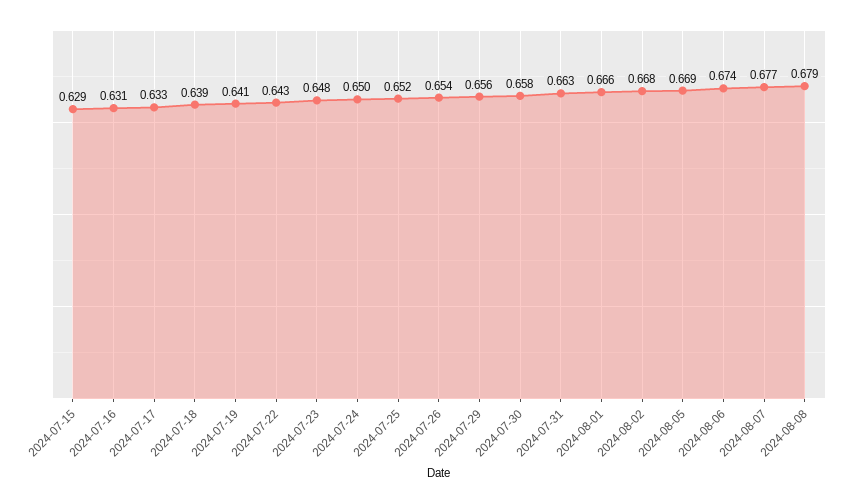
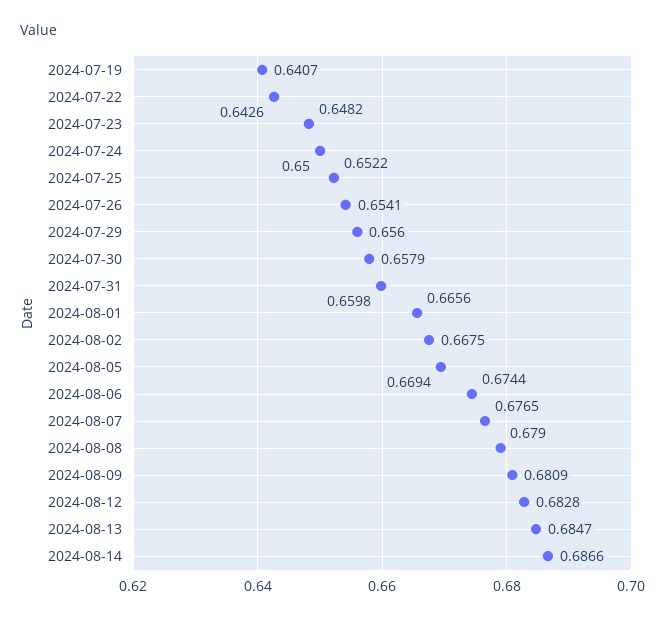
2024-07-15: 0.629 -> none
2024-07-16: 0.631 -> none
2024-07-17: 0.633 -> none
2024-07-18: 0.639 -> none
2024-07-31: 0.663 -> 0.6598
2024-08-09: none -> 0.6809
2024-08-12: none -> 0.6828
2024-08-13: none -> 0.6847
2024-08-14: none -> 0.6866

